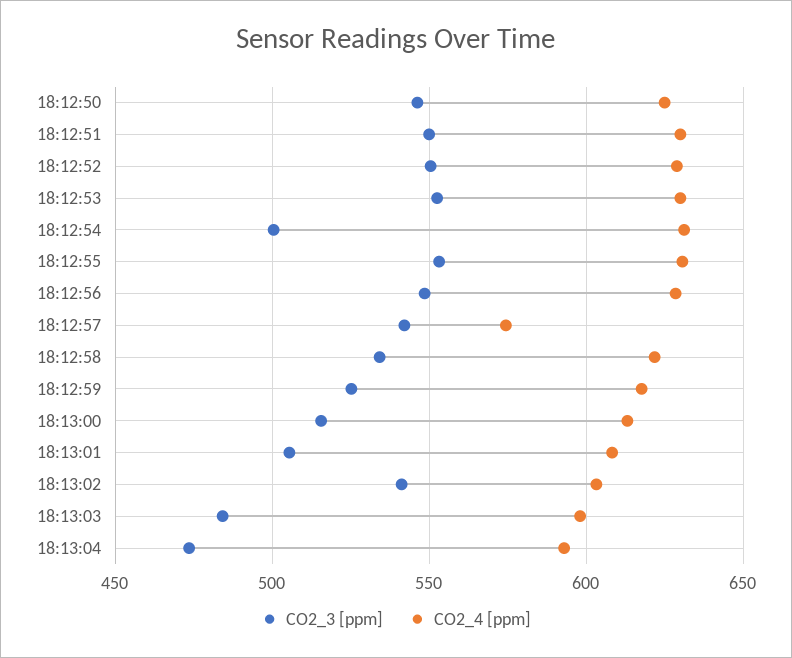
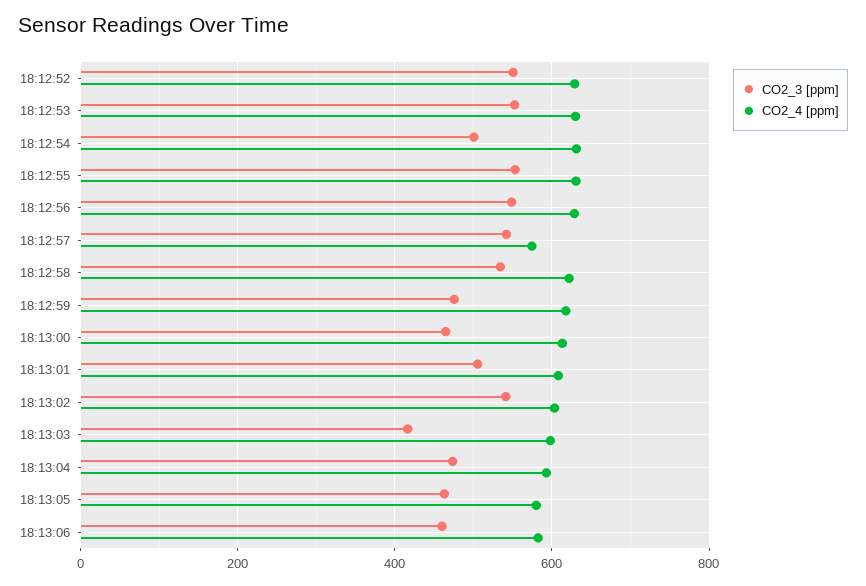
CO2_3 [ppm], 18:12:50: 545 -> none
CO2_4 [ppm], 18:12:50: 625 -> none
CO2_3 [ppm], 18:12:51: 550 -> none
CO2_4 [ppm], 18:12:51: 630 -> none
CO2_3 [ppm], 18:12:59: 525 -> 480
CO2_3 [ppm], 18:13:00: 515 -> 460
CO2_3 [ppm], 18:13:03: 485 -> 420
CO2_3 [ppm], 18:13:05: none -> 460
CO2_4 [ppm], 18:13:05: none -> 580
CO2_3 [ppm], 18:13:06: none -> 460
CO2_4 [ppm], 18:13:06: none -> 580

